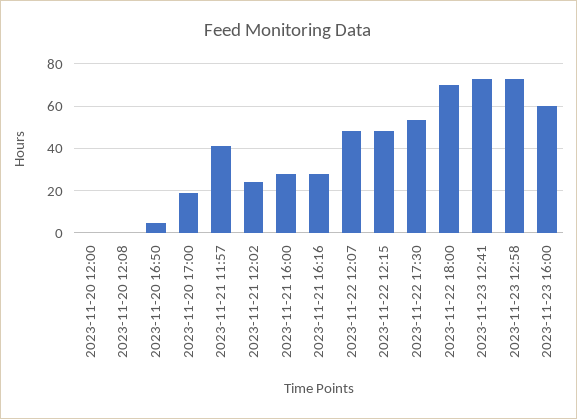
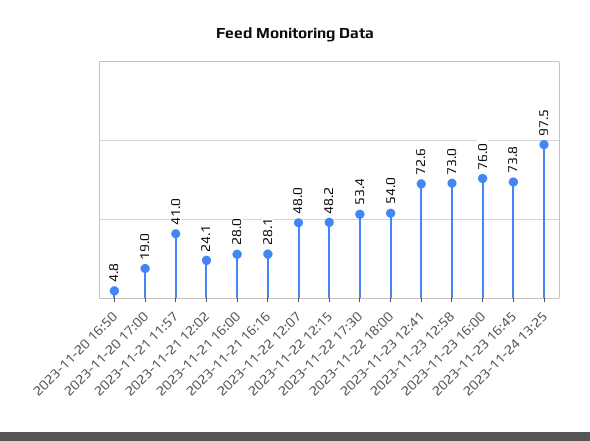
2023-11-20 12:00: 0 -> none
2023-11-20 12:08: 0 -> none
2023-11-22 18:00: 70 -> 54
2023-11-23 16:00: 60 -> 76
2023-11-23 16:45: none -> 73.8
2023-11-24 13:25: none -> 97.5

